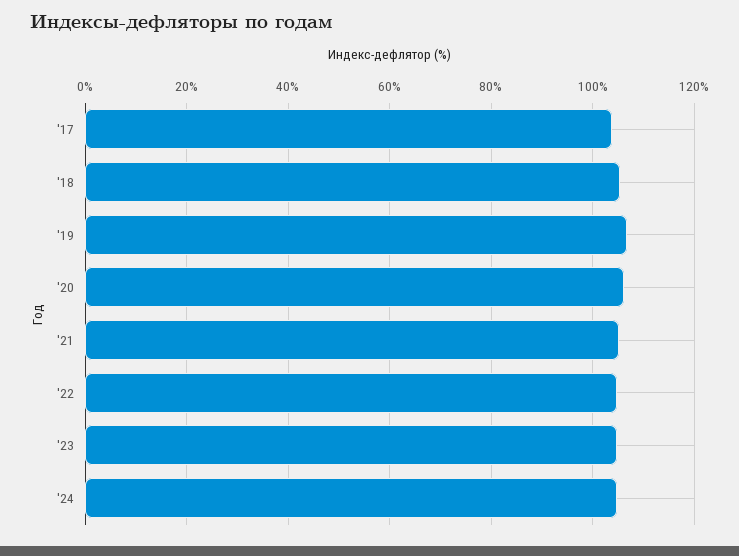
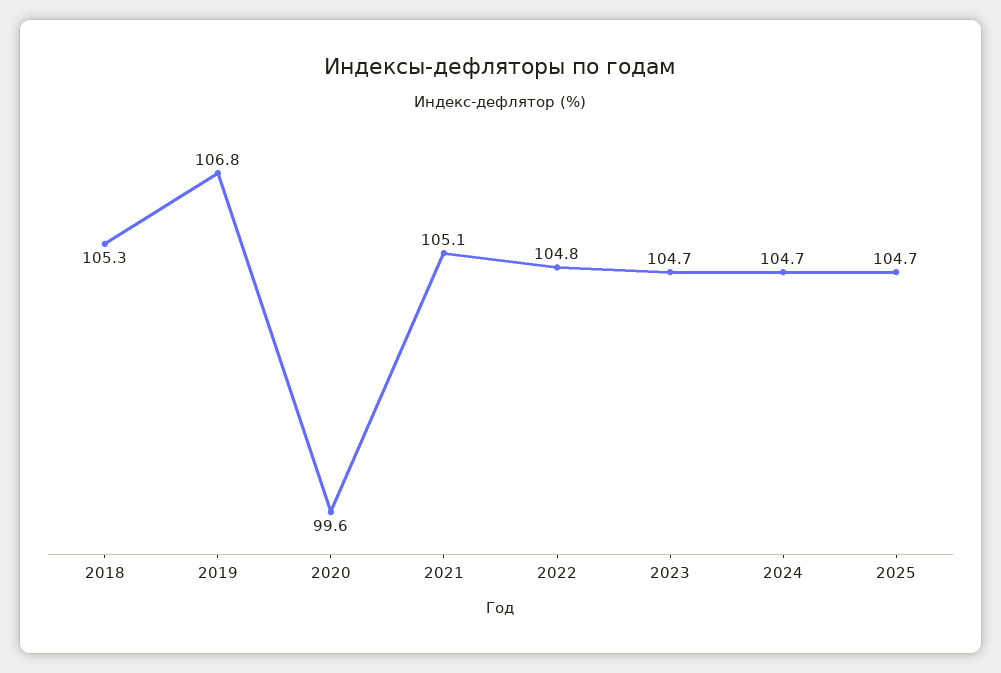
'17: 104 -> none
'20: 106 -> 99.6
2025: none -> 104.7

